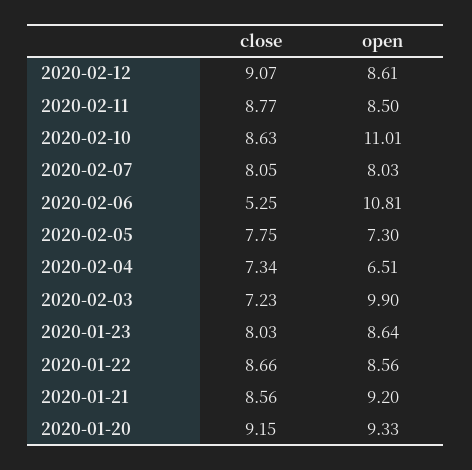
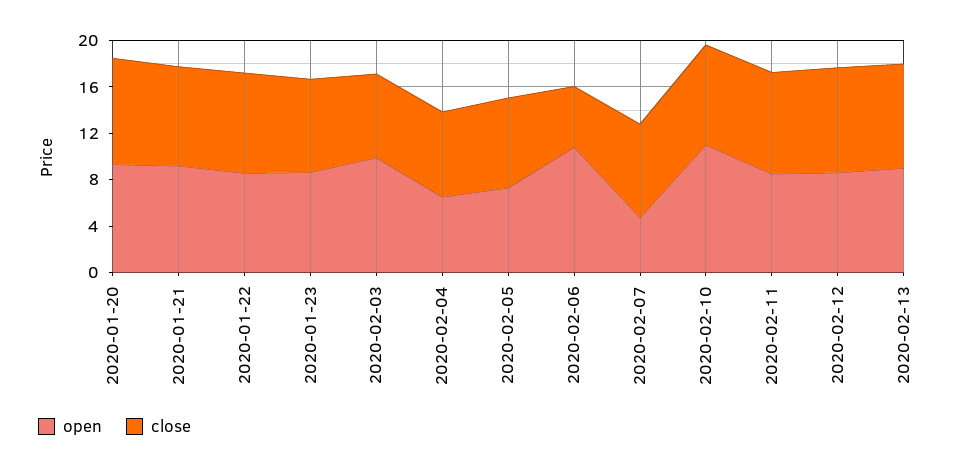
open, 2020-02-07: 8.03 -> 5
open, 2020-02-13: none -> 9
close, 2020-02-13: none -> 9

